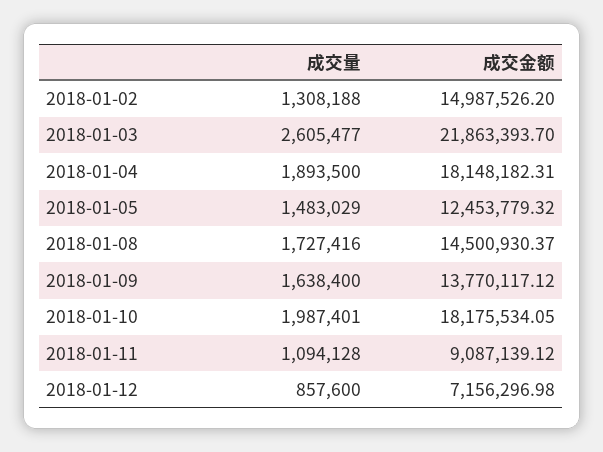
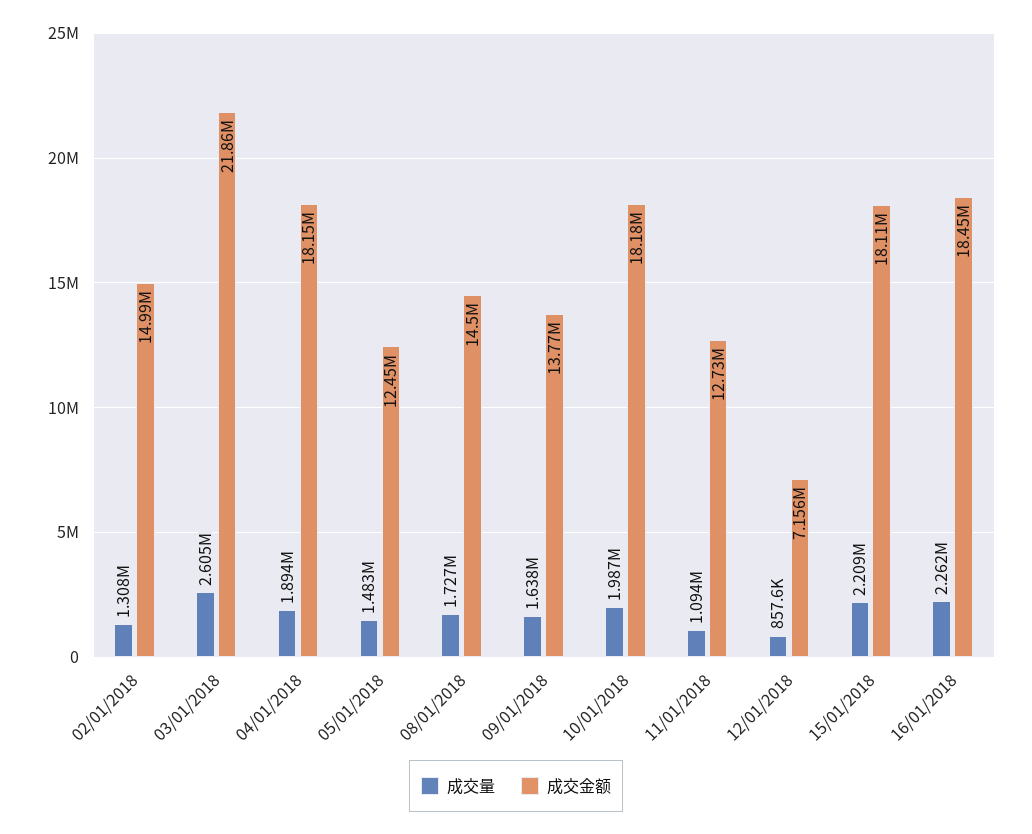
成交金额, 2018-01-11: 9087139.12 -> 12730000
成交量, 15/01/2018: none -> 2209000
成交金额, 15/01/2018: none -> 18110000
成交量, 16/01/2018: none -> 2262000
成交金额, 16/01/2018: none -> 18450000

